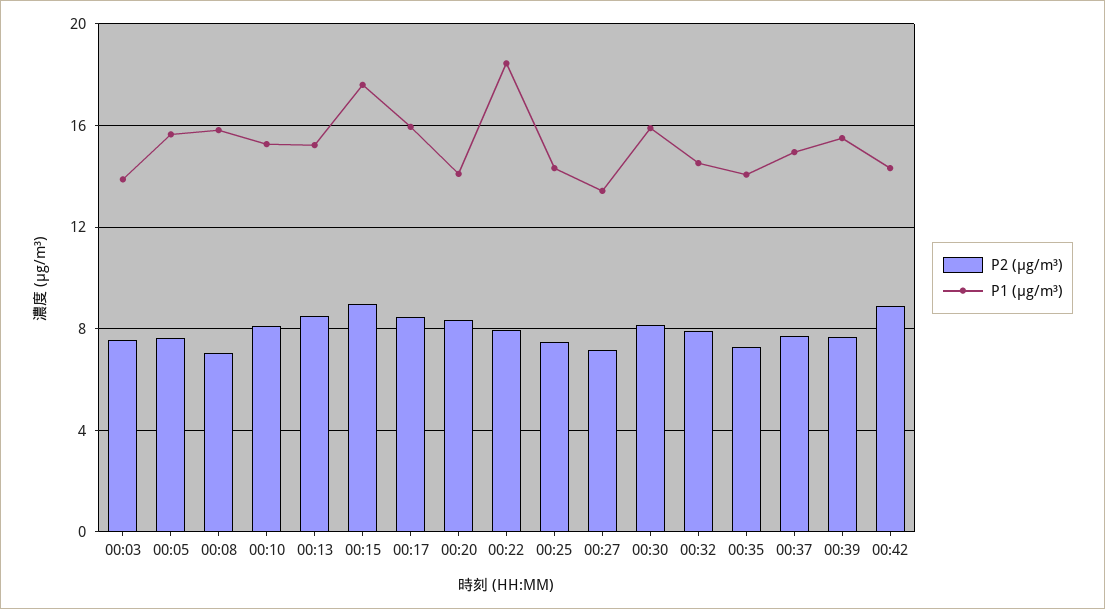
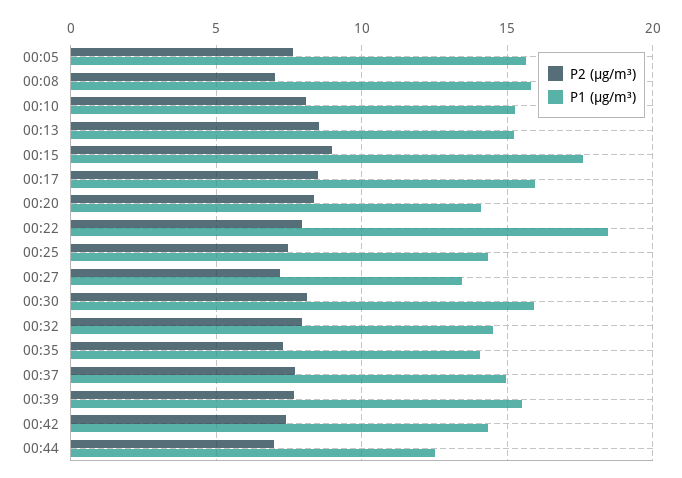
P2 (μg/m³), 00:03: 7.5 -> none
P1 (μg/m³), 00:03: 14 -> none
P2 (μg/m³), 00:42: 9 -> 7.5
P2 (μg/m³), 00:44: none -> 7
P1 (μg/m³), 00:44: none -> 12.5

